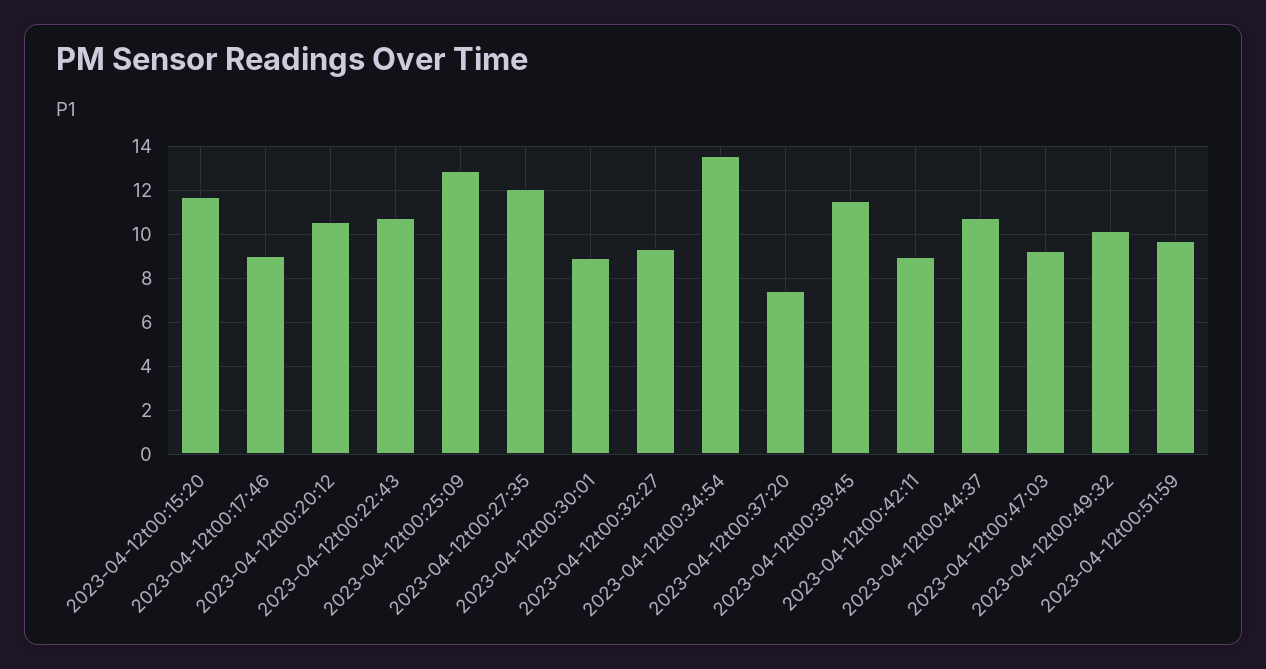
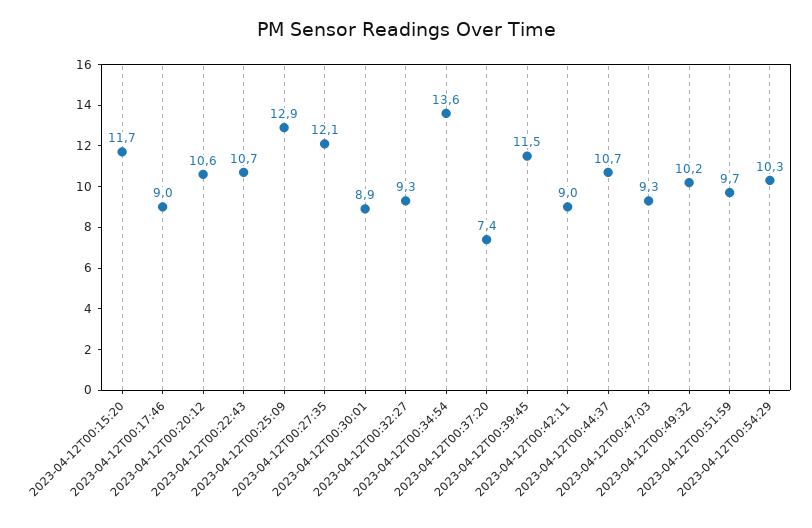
2023-04-12T00:54:29: none -> 10.3

